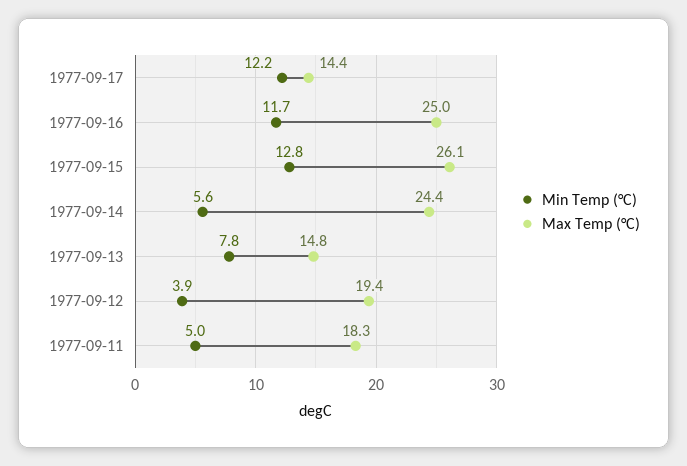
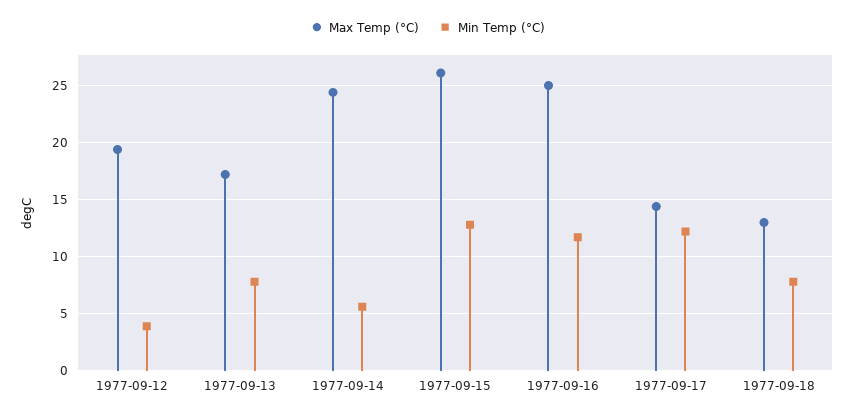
Max Temp (°C), 1977-09-13: 14.8 -> 17
Min Temp (°C), 1977-09-11: 5 -> none
Max Temp (°C), 1977-09-11: 18.3 -> none
Max Temp (°C), 1977-09-18: none -> 13
Min Temp (°C), 1977-09-18: none -> 8

